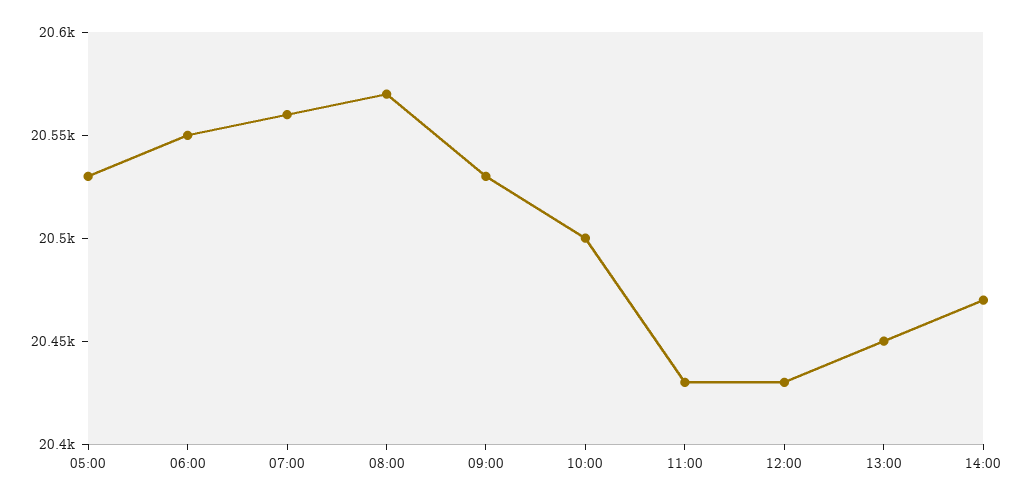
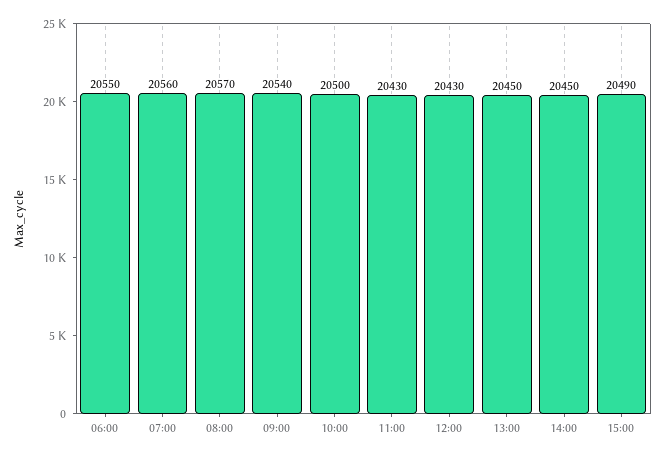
05:00: 20530 -> none
09:00: 20530 -> 20540
14:00: 20470 -> 20450
15:00: none -> 20490

